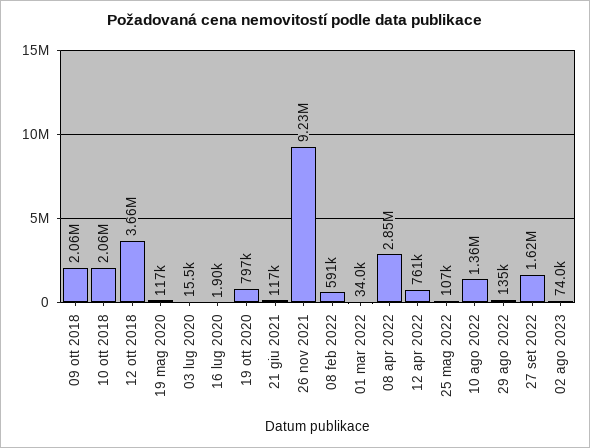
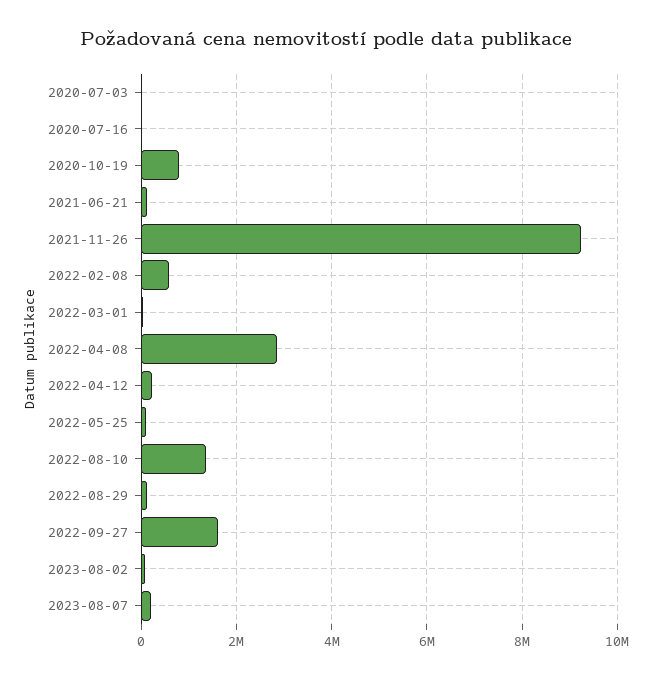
09 ott 2018: 2060000 -> none
10 ott 2018: 2060000 -> none
12 ott 2018: 3660000 -> none
19 mag 2020: 117000 -> none
12 apr 2022: 761000 -> 200000
2023-08-07: none -> 200000

